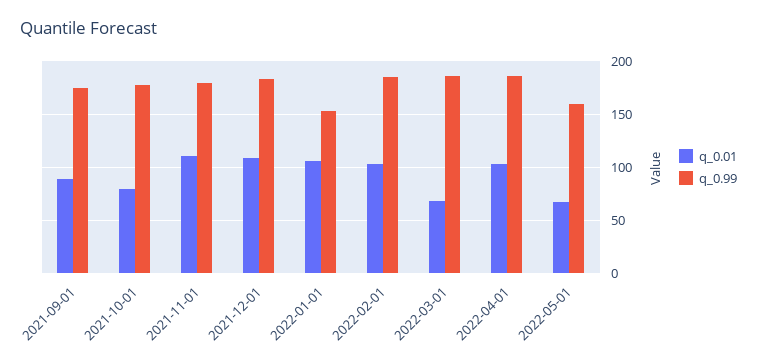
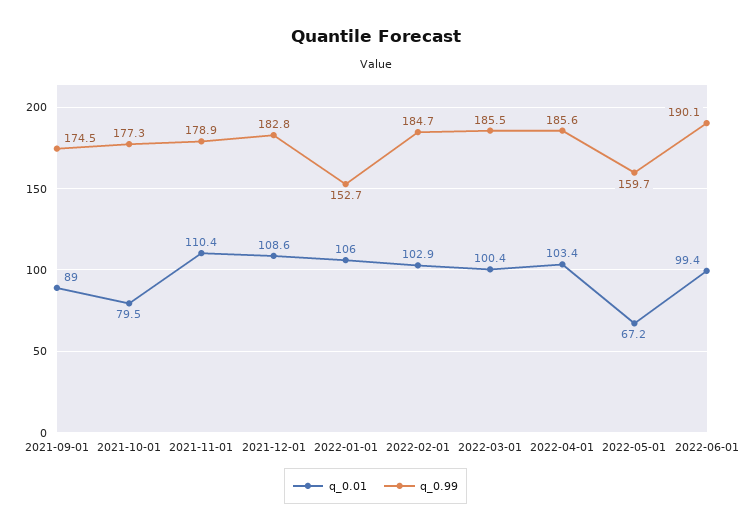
q_0.01, 2022-03-01: 70 -> 100.4
q_0.01, 2022-06-01: none -> 99.4
q_0.99, 2022-06-01: none -> 190.1

